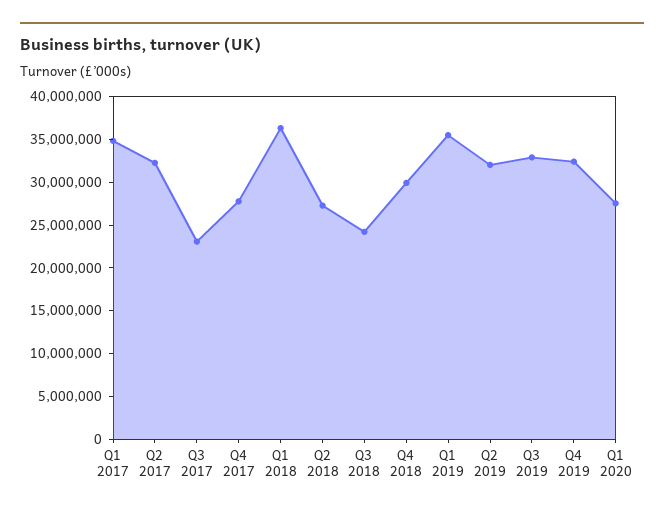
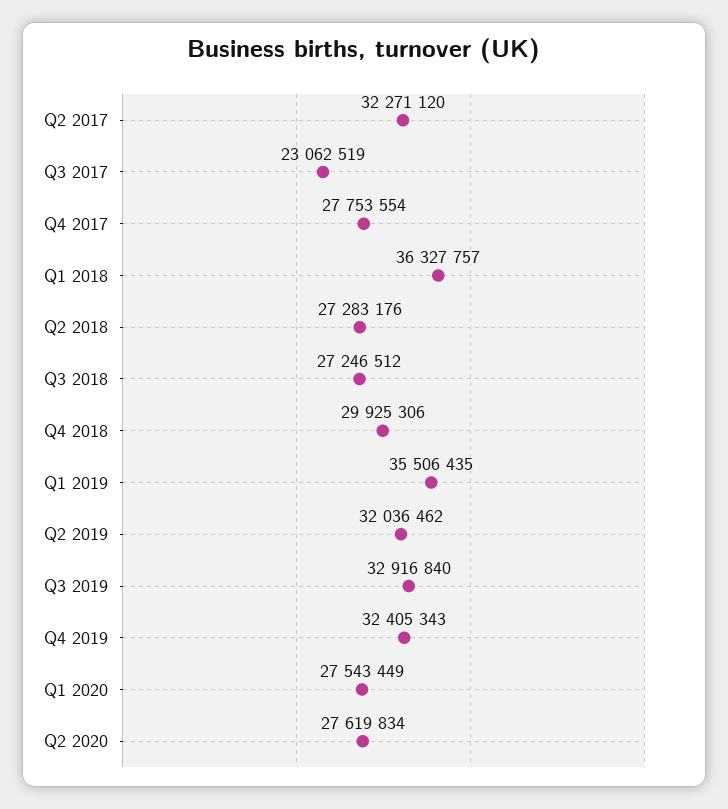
Q1 2017: 35000000 -> none
Q3 2018: 24000000 -> 27246512
Q2 2020: none -> 27619834

